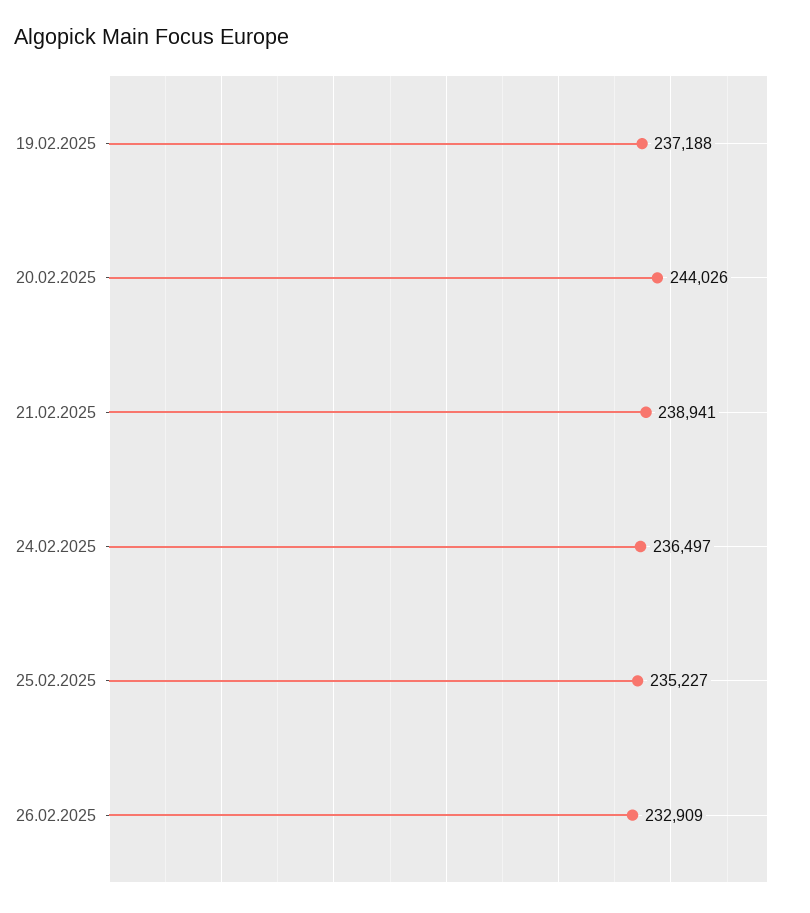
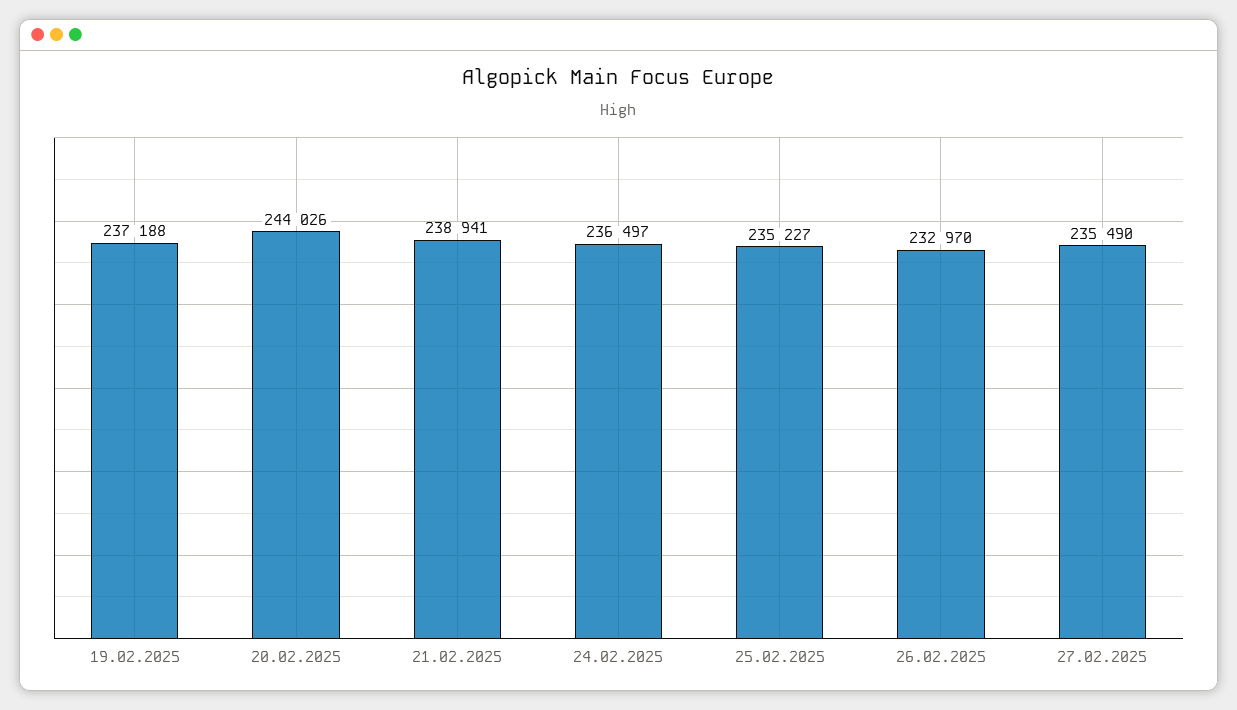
26.02.2025: 232909 -> 232970
27.02.2025: none -> 235490

